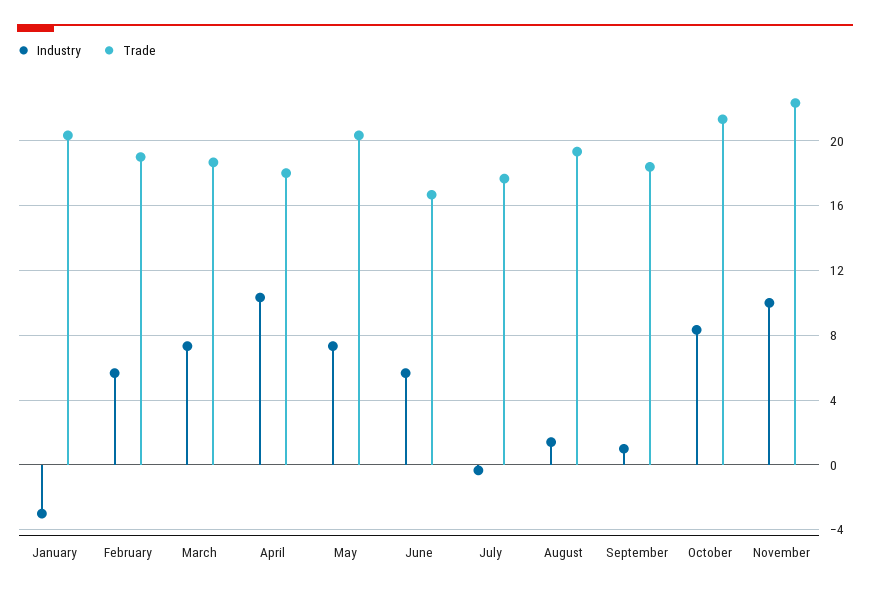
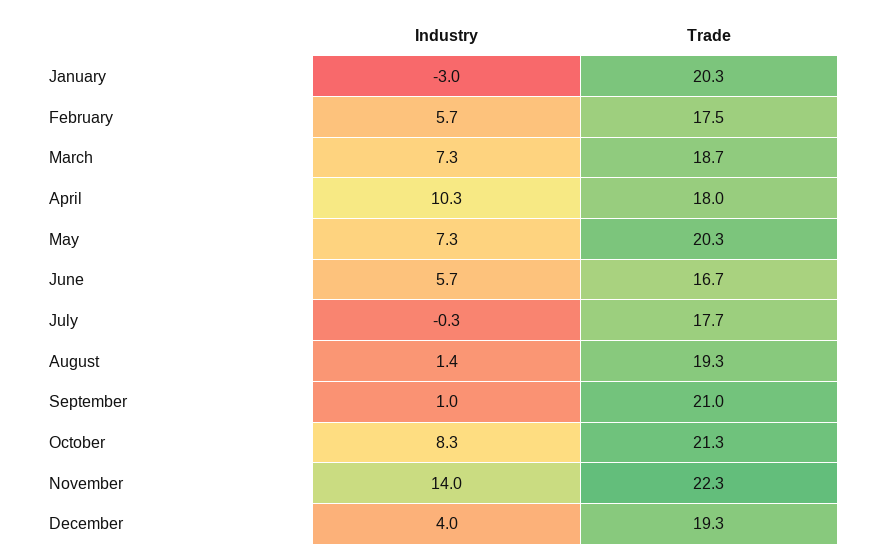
Trade, February: 19 -> 17.5
Trade, September: 18.5 -> 21
Industry, November: 10 -> 14
Industry, December: none -> 4
Trade, December: none -> 19.3

